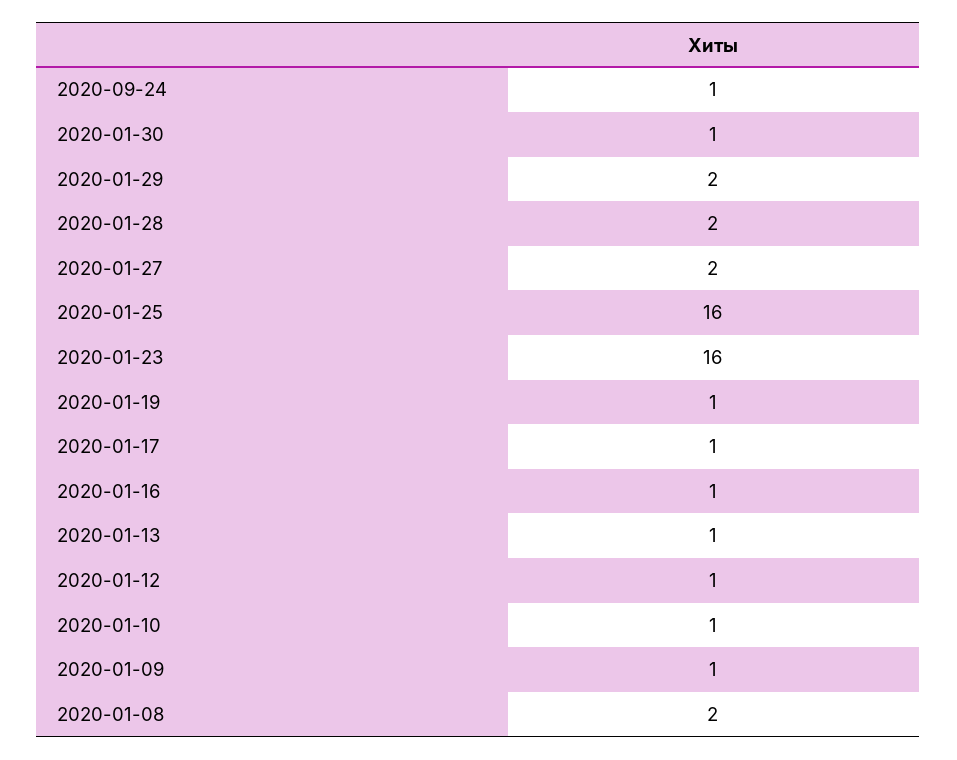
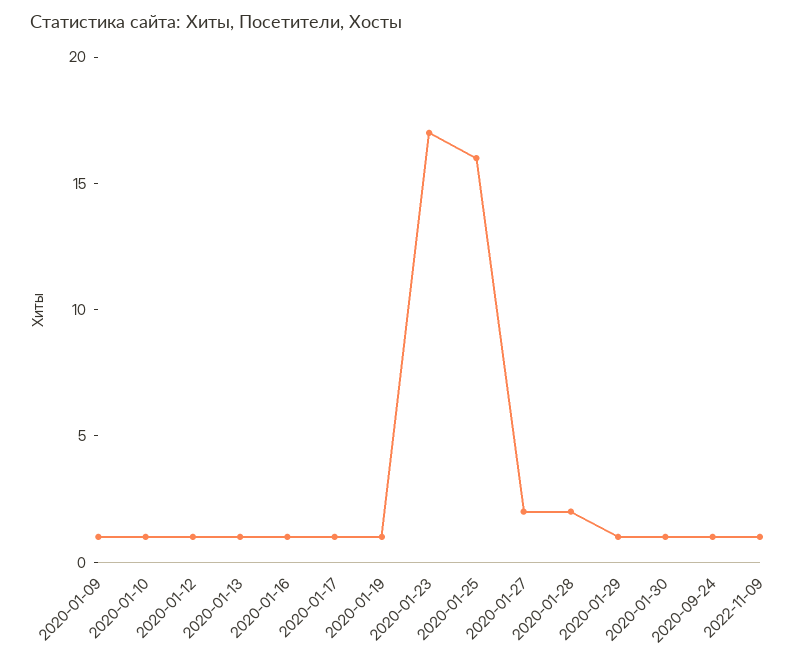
2020-01-29: 2 -> 1
2020-01-23: 16 -> 17
2020-01-08: 2 -> none
2022-11-09: none -> 1

